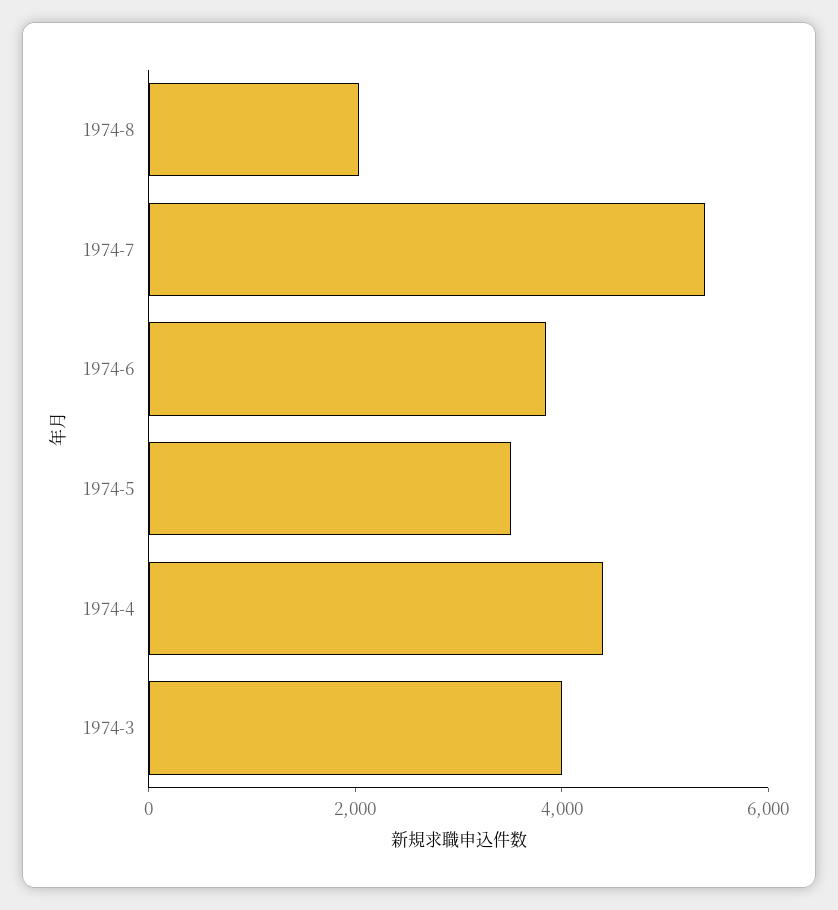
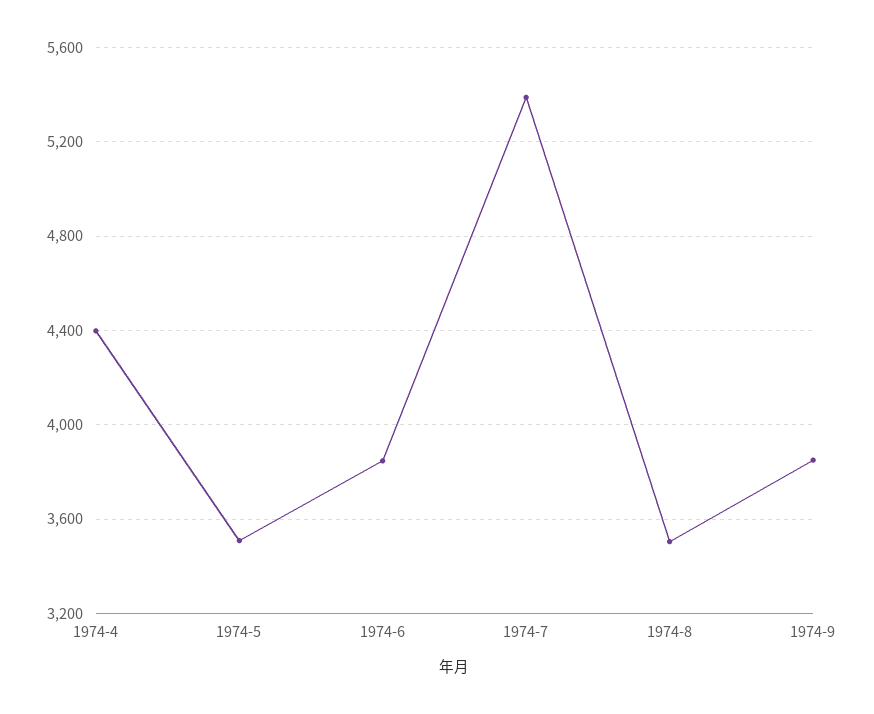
1974-8: 2000 -> 3500
1974-3: 4000 -> none
1974-9: none -> 3850

